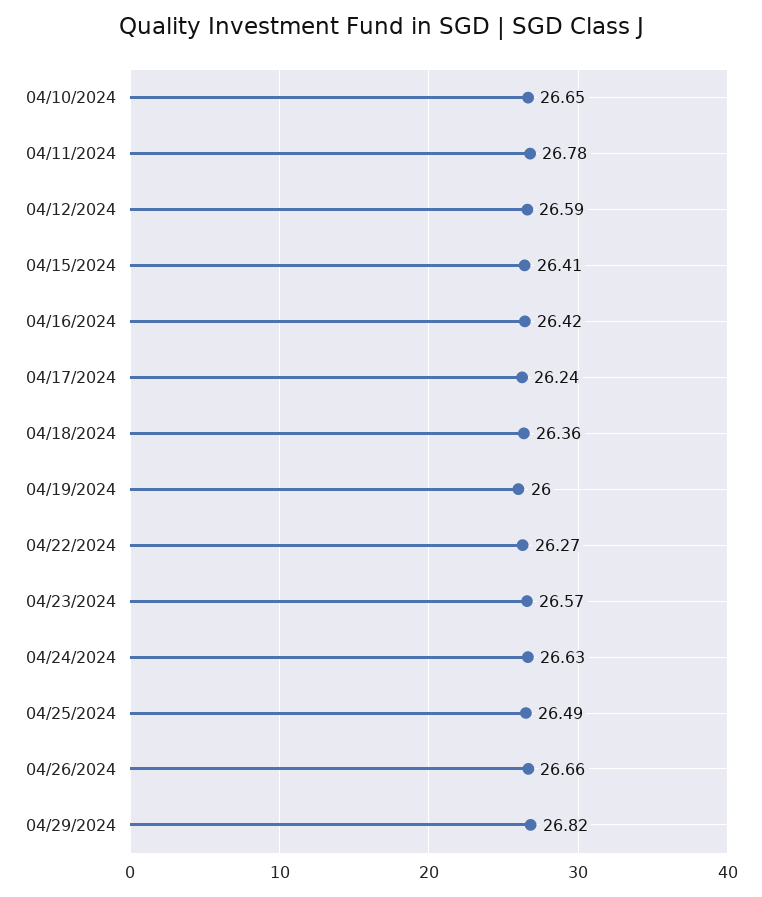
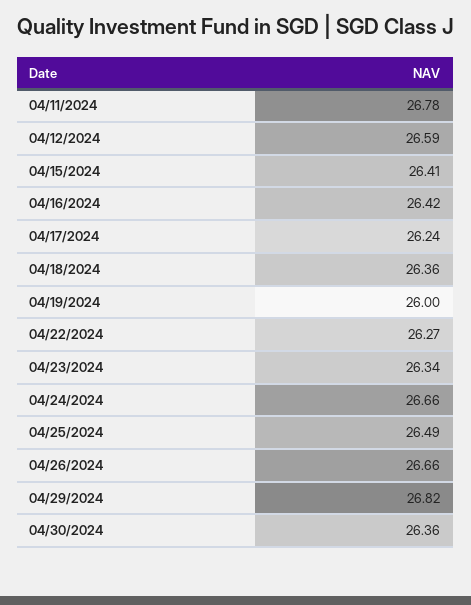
04/10/2024: 26.65 -> none
04/23/2024: 26.57 -> 26.34
04/24/2024: 26.63 -> 26.66
04/30/2024: none -> 26.36

